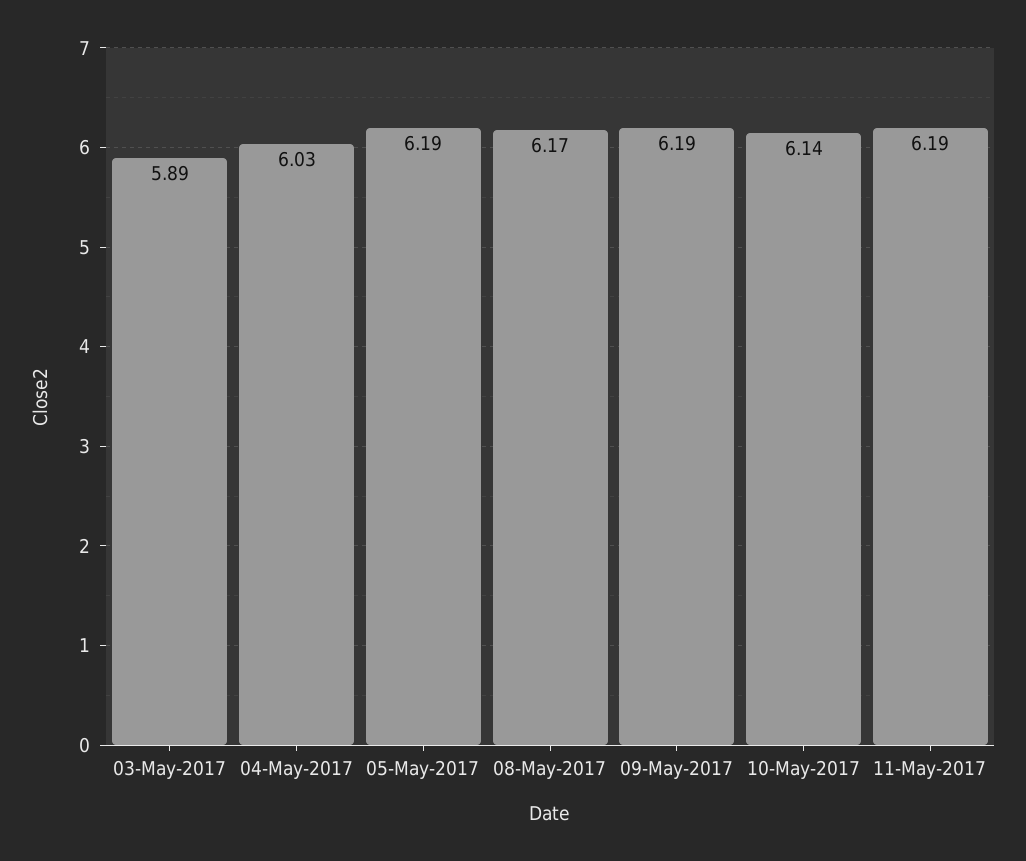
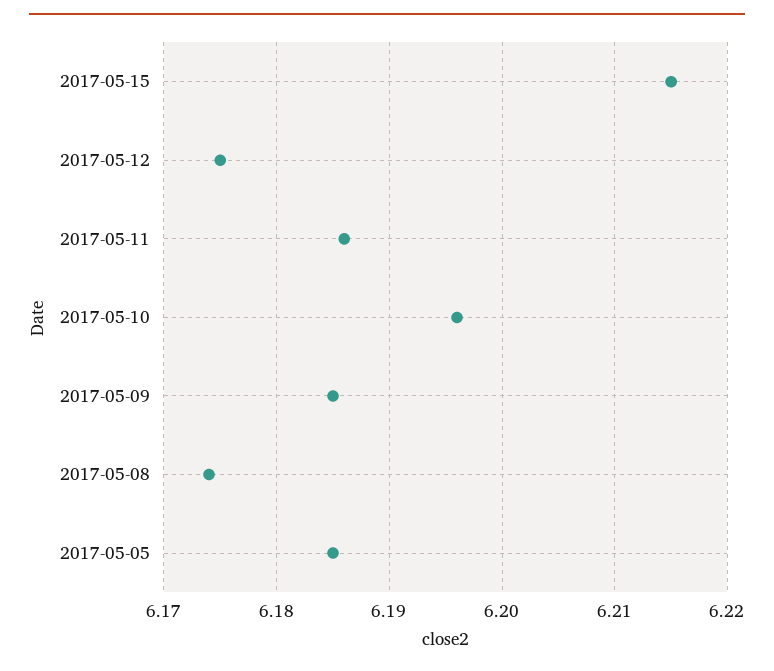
03-May-2017: 5.89 -> none
04-May-2017: 6.03 -> none
10-May-2017: 6.14 -> 6.196
2017-05-15: none -> 6.215
2017-05-12: none -> 6.175

